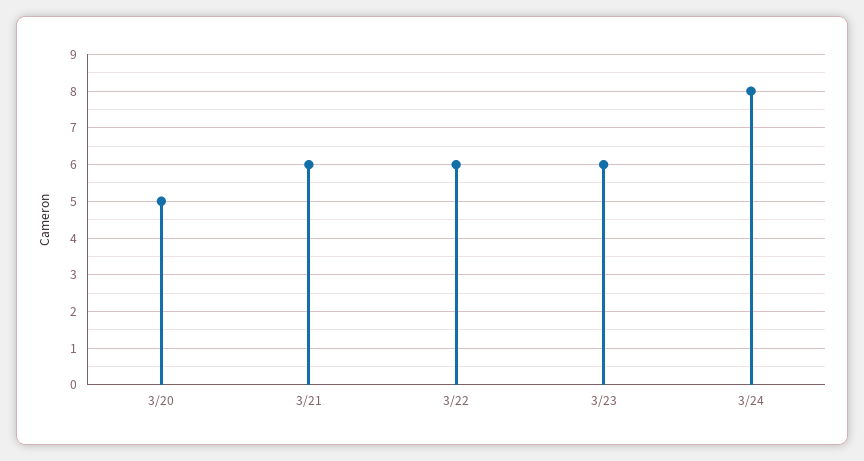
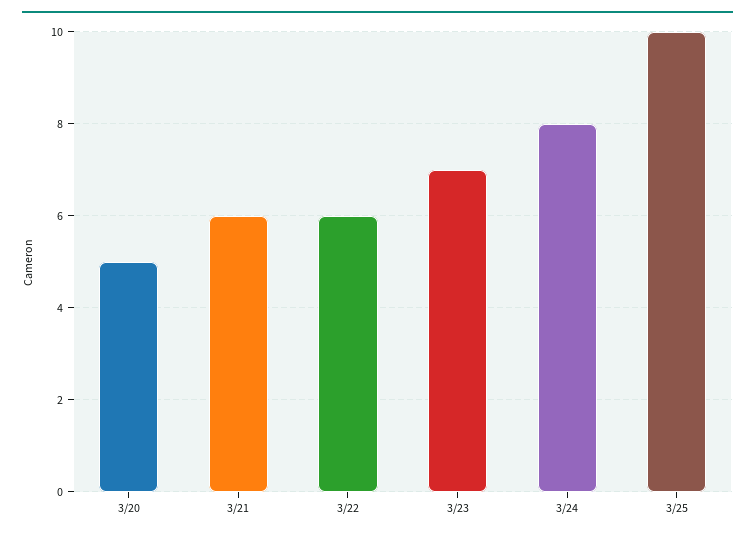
3/23: 6 -> 7
3/25: none -> 10

